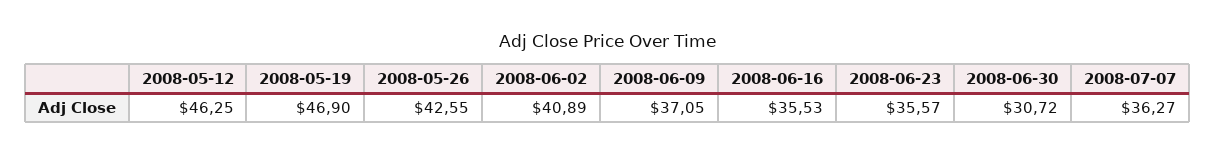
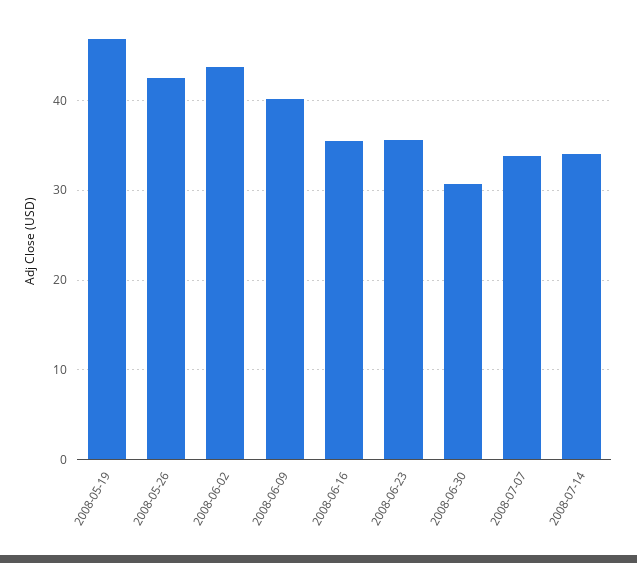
2008-05-12: 46.25 -> none
2008-06-02: 40.89 -> 44
2008-06-09: 37.05 -> 40
2008-07-07: 36.27 -> 34
2008-07-14: none -> 34

